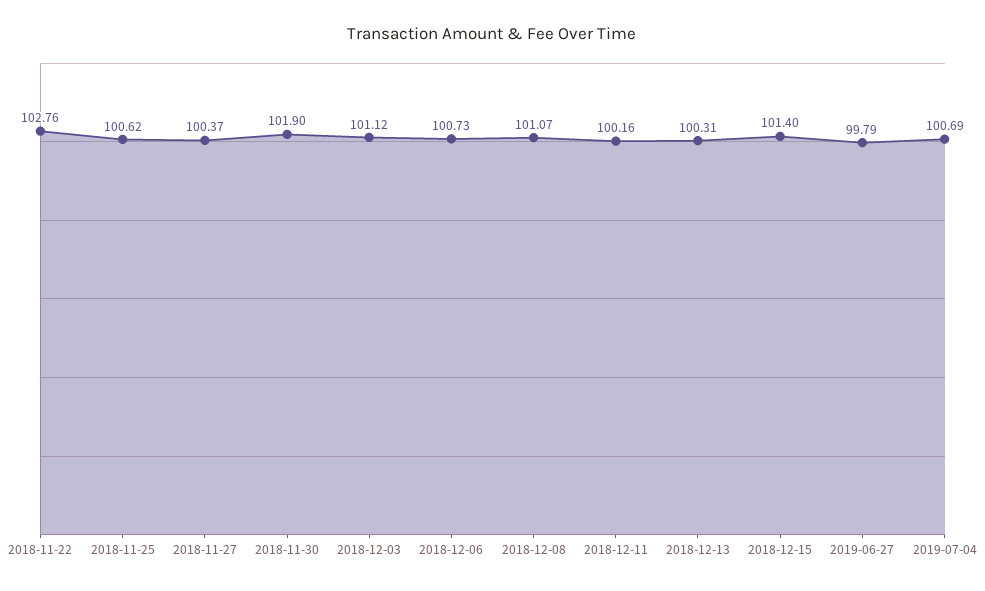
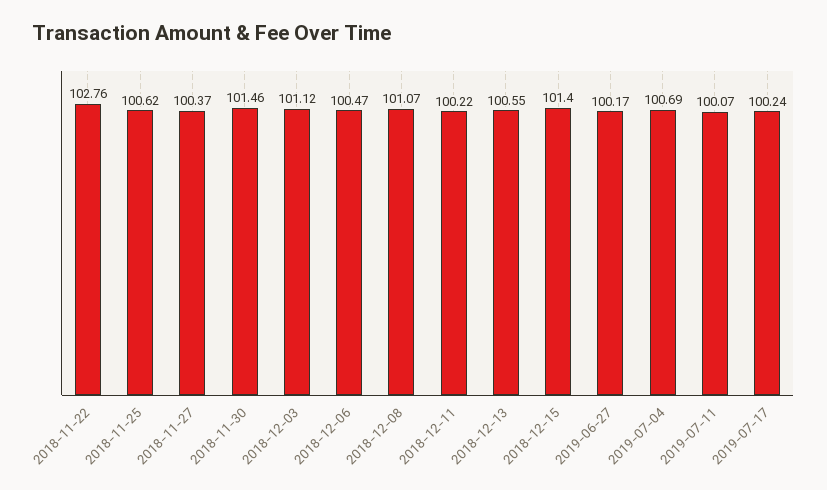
2018-11-30: 101.9 -> 101.46
2018-12-06: 100.73 -> 100.47
2018-12-11: 100.16 -> 100.22
2018-12-13: 100.31 -> 100.55
2019-06-27: 99.79 -> 100.17
2019-07-11: none -> 100.07
2019-07-17: none -> 100.24

